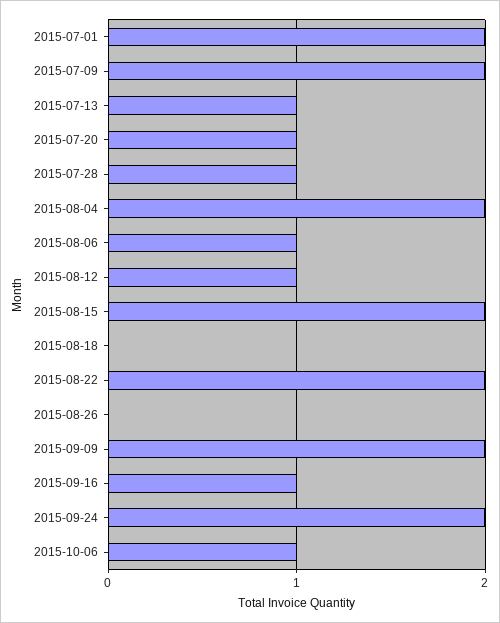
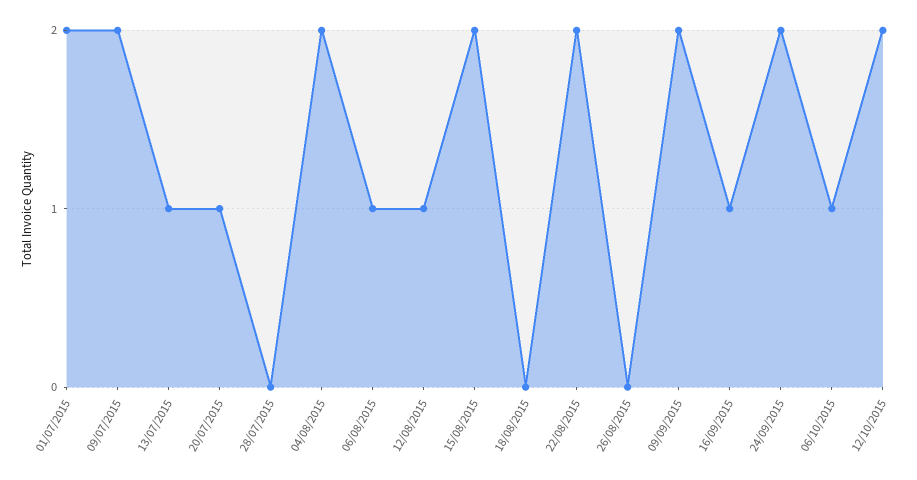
2015-07-28: 1 -> 0
12/10/2015: none -> 2

